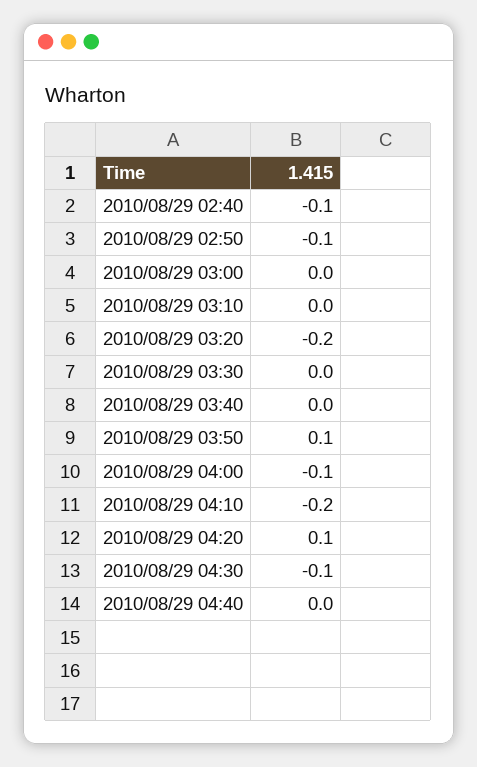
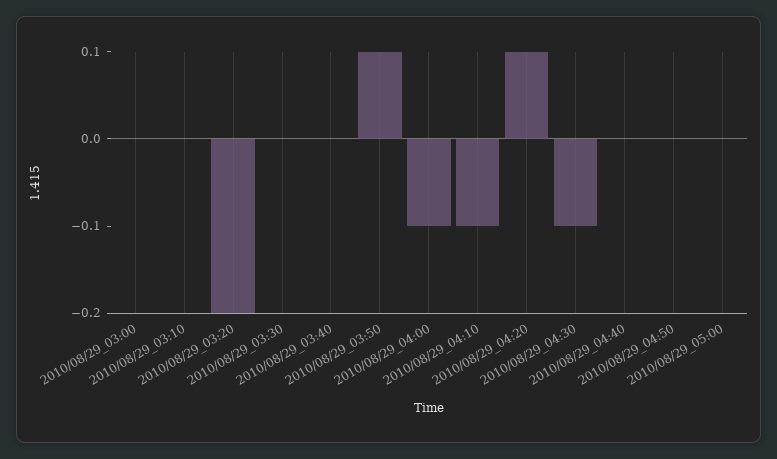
2010/08/29 02:40: -0.1 -> none
2010/08/29 02:50: -0.1 -> none
2010/08/29 04:10: -0.2 -> -0.1
2010/08/29_04:50: none -> 0
2010/08/29_05:00: none -> 0

